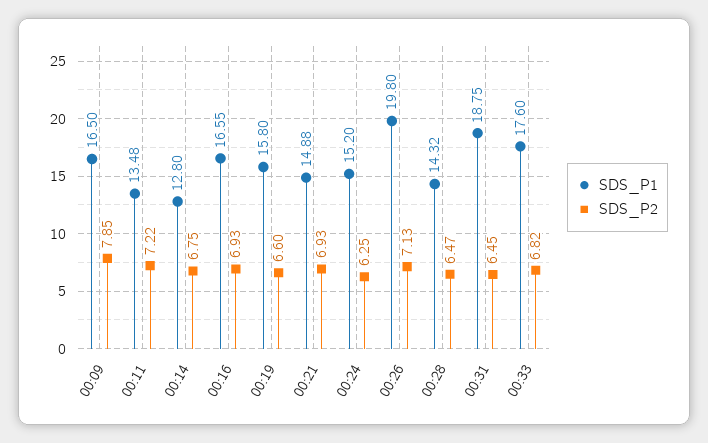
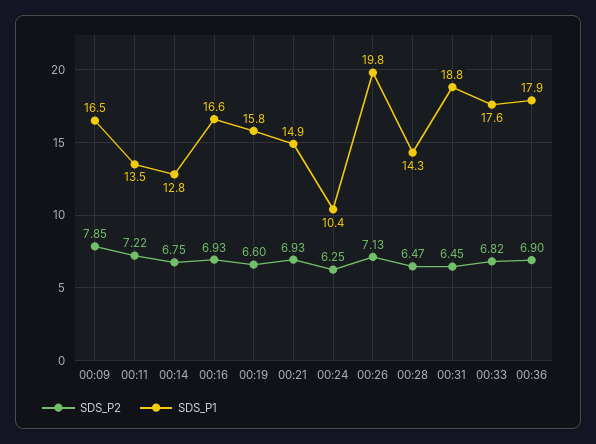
SDS_P1, 00:24: 15.2 -> 10.4
SDS_P2, 00:36: none -> 6.9
SDS_P1, 00:36: none -> 17.9

